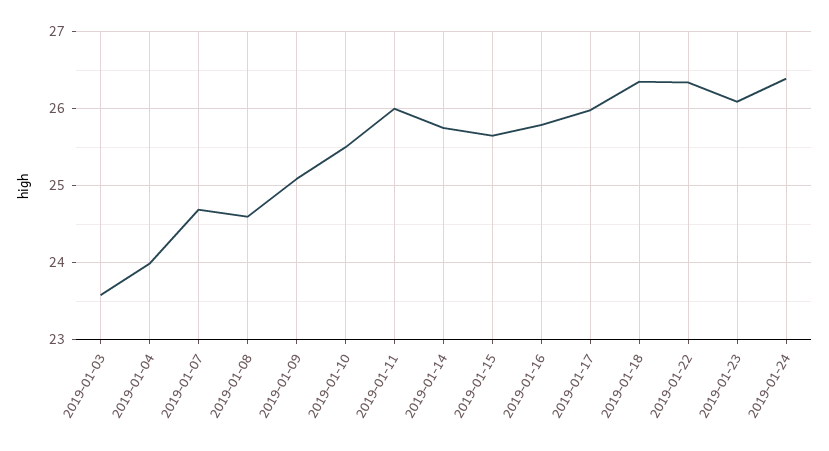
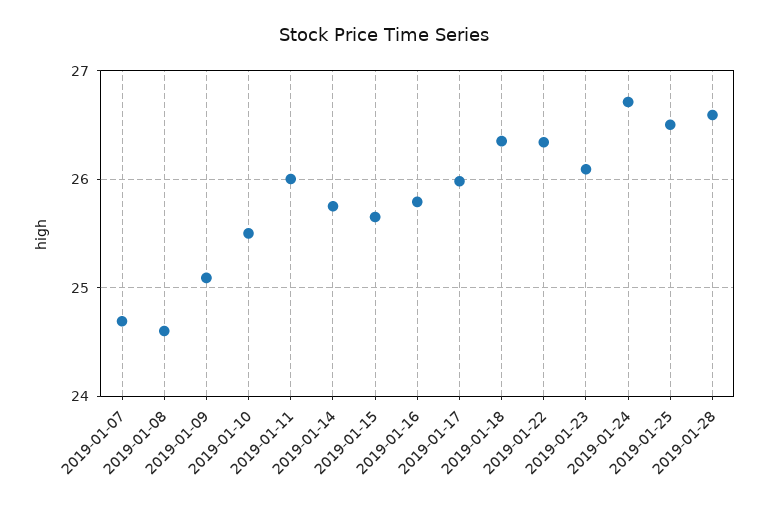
2019-01-03: 23.6 -> none
2019-01-04: 24 -> none
2019-01-24: 26.4 -> 26.7
2019-01-25: none -> 26.5
2019-01-28: none -> 26.6

